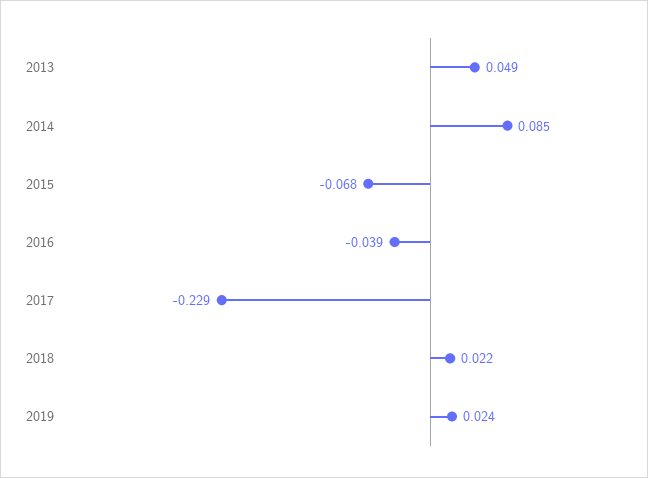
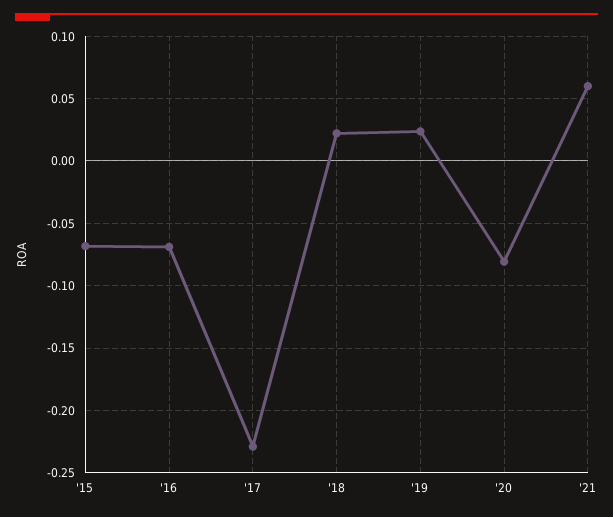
2013: 0.049 -> none
2014: 0.085 -> none
2016: -0.039 -> -0.07
'20: none -> -0.08
'21: none -> 0.06

